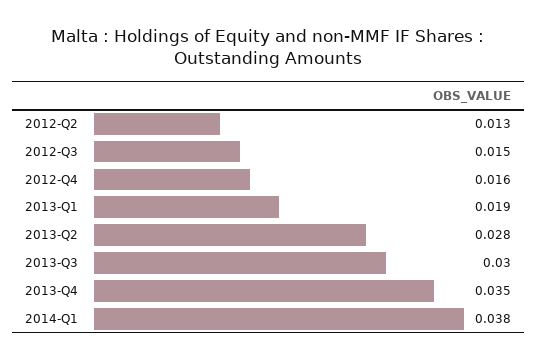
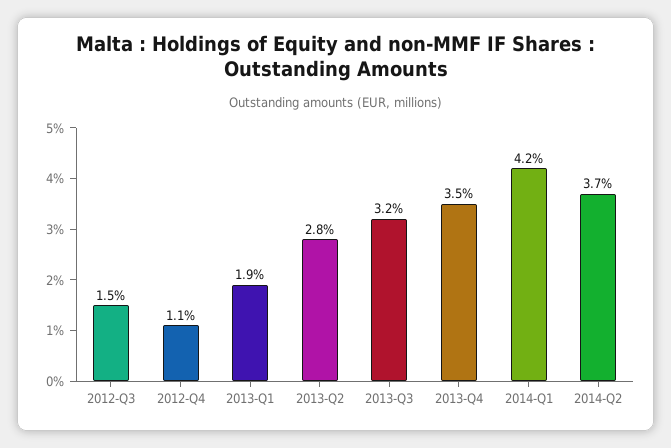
2012-Q2: 0.013 -> none
2012-Q4: 0.016 -> 0.011
2013-Q3: 0.03 -> 0.032
2014-Q1: 0.038 -> 0.042
2014-Q2: none -> 0.037

